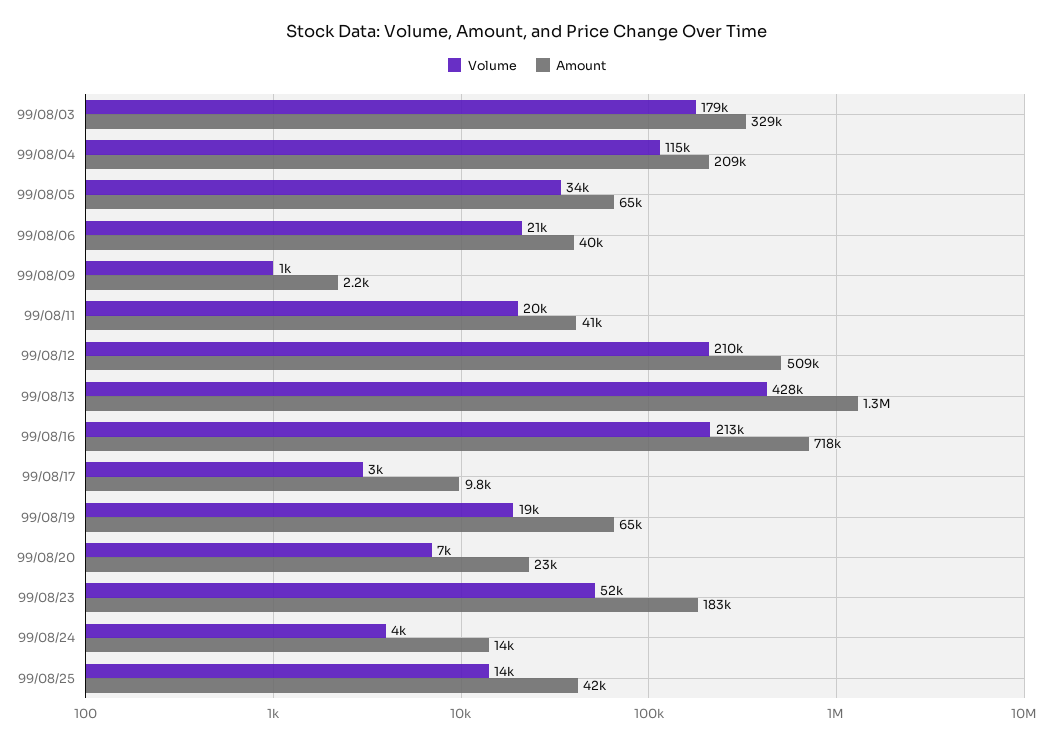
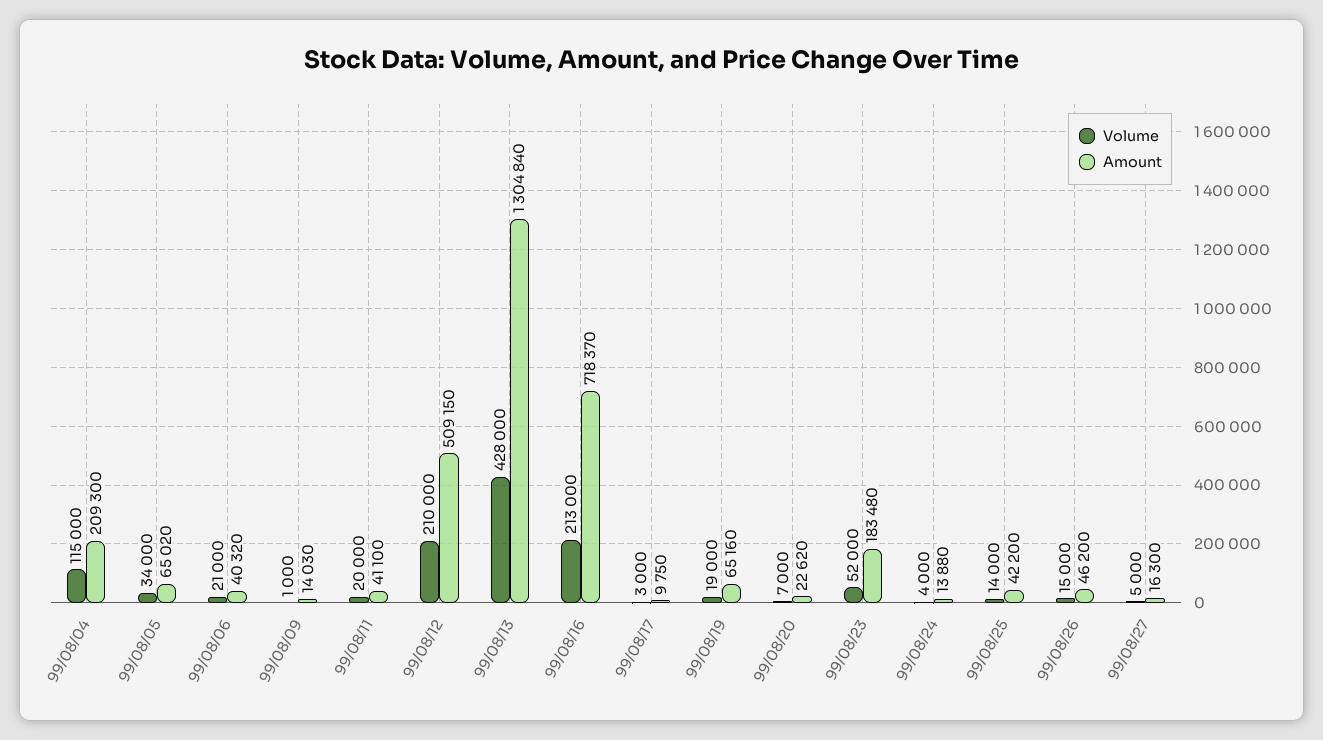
Volume, 99/08/03: 179000 -> none
Amount, 99/08/03: 329000 -> none
Amount, 99/08/09: 2200 -> 14030
Volume, 99/08/26: none -> 15000
Amount, 99/08/26: none -> 46200
Volume, 99/08/27: none -> 5000
Amount, 99/08/27: none -> 16300

